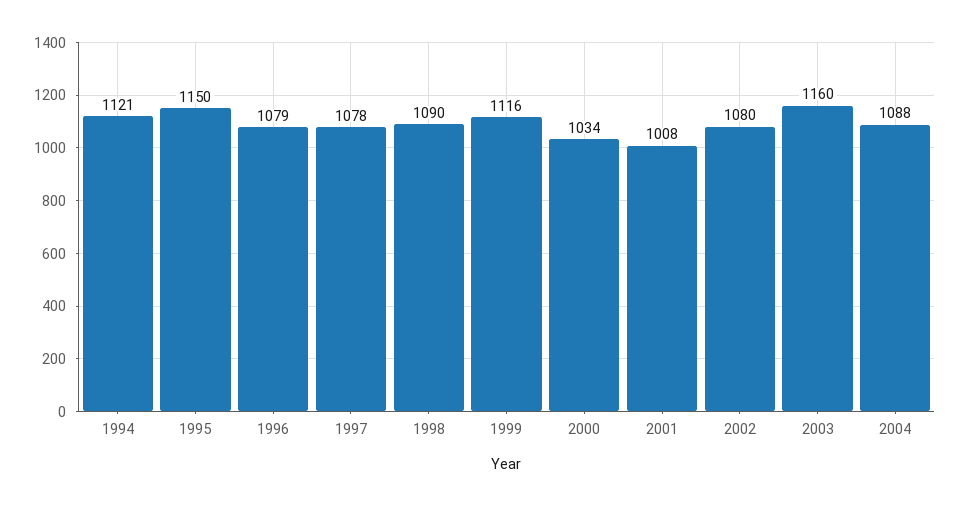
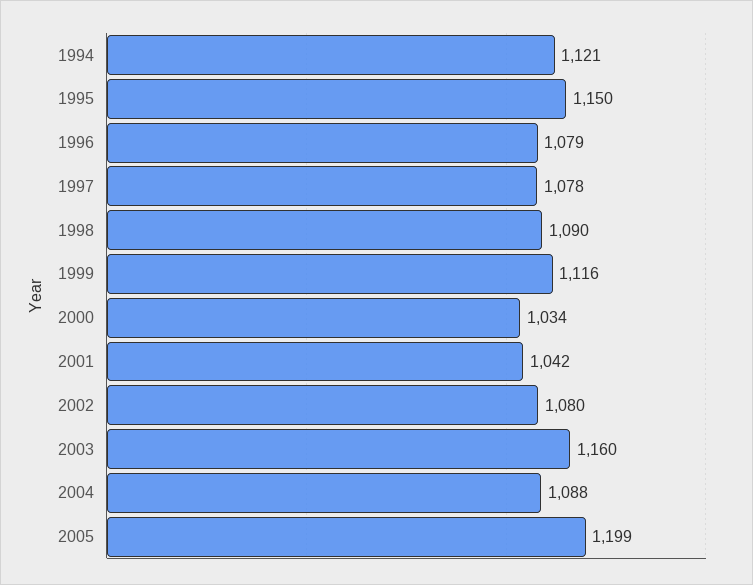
2001: 1008 -> 1042
2005: none -> 1199

